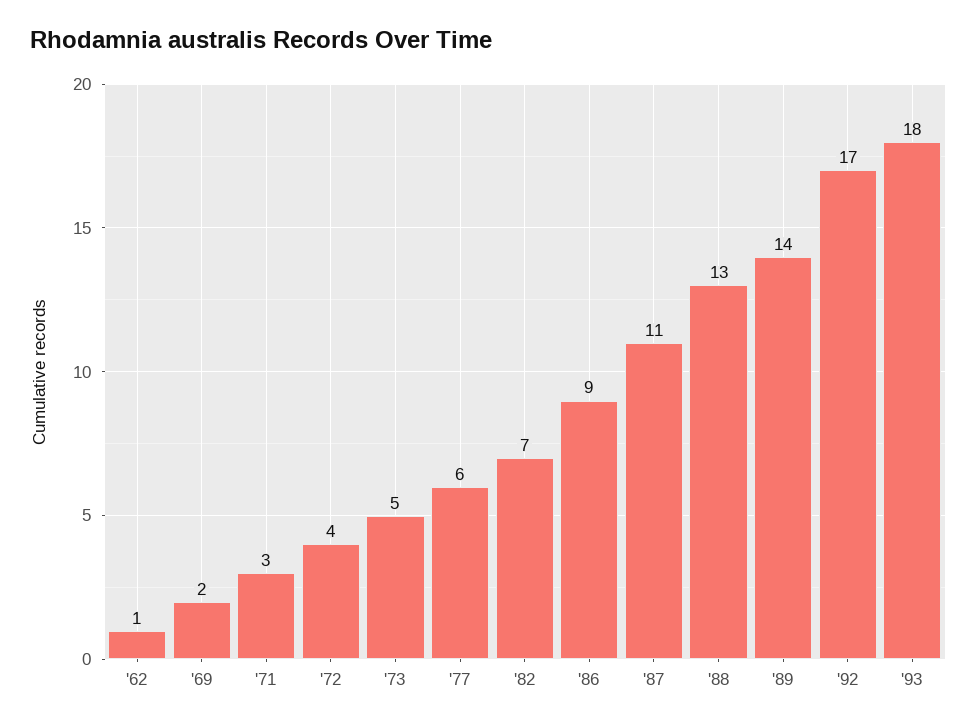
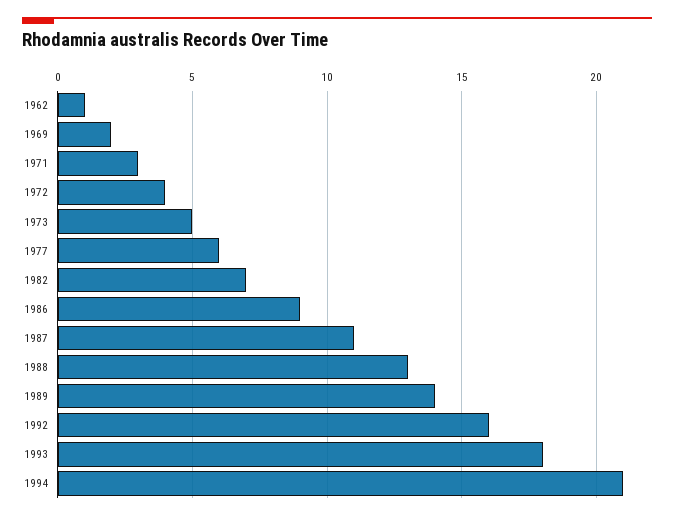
'92: 17 -> 16
1994: none -> 21

